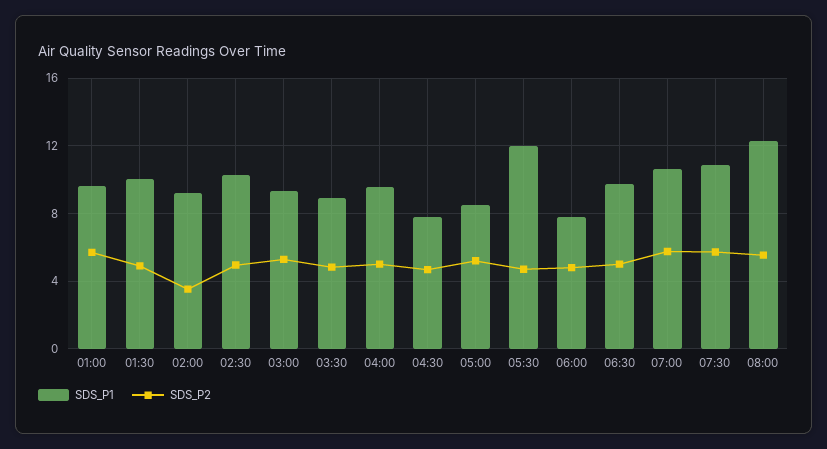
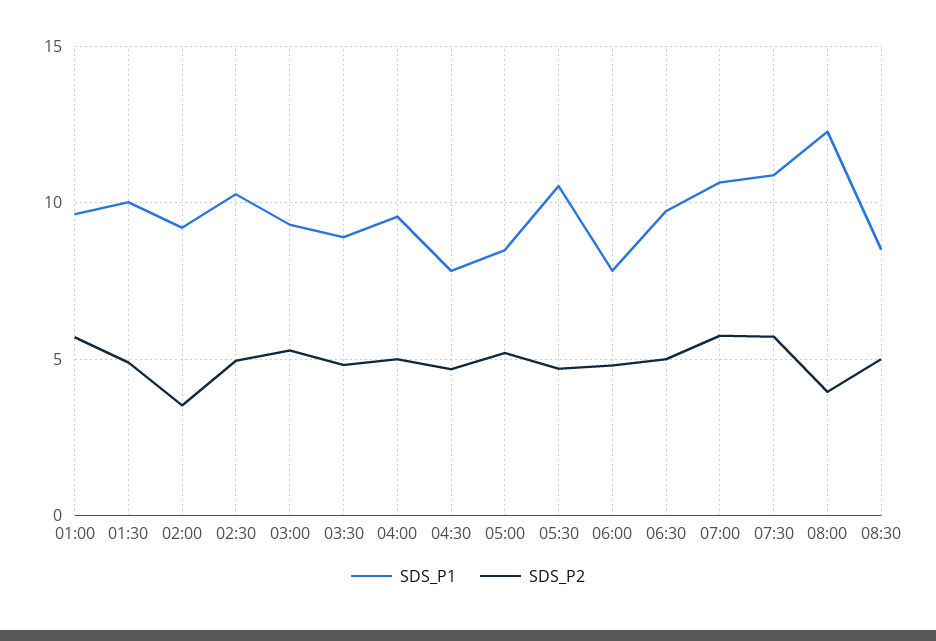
SDS_P1, 05:30: 12 -> 10.5
SDS_P2, 08:00: 5.5 -> 4
SDS_P1, 08:30: none -> 8.5
SDS_P2, 08:30: none -> 5

